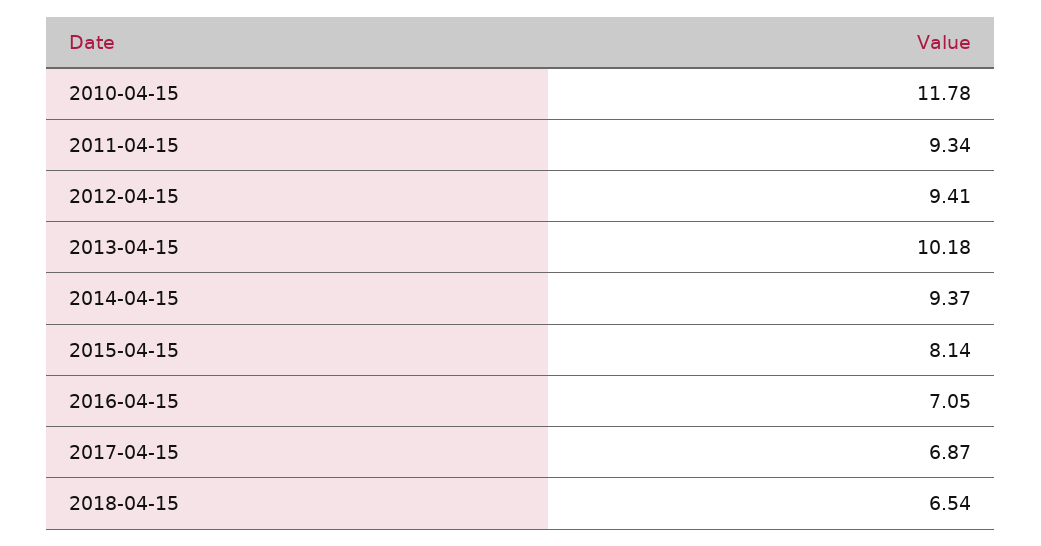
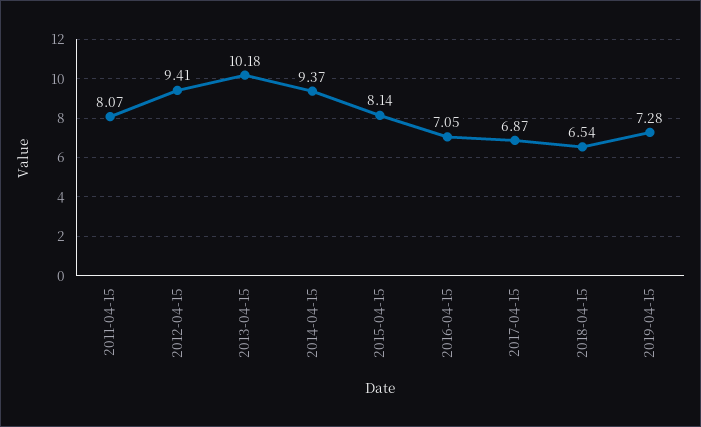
2010-04-15: 11.78 -> none
2011-04-15: 9.34 -> 8.07
2019-04-15: none -> 7.28

